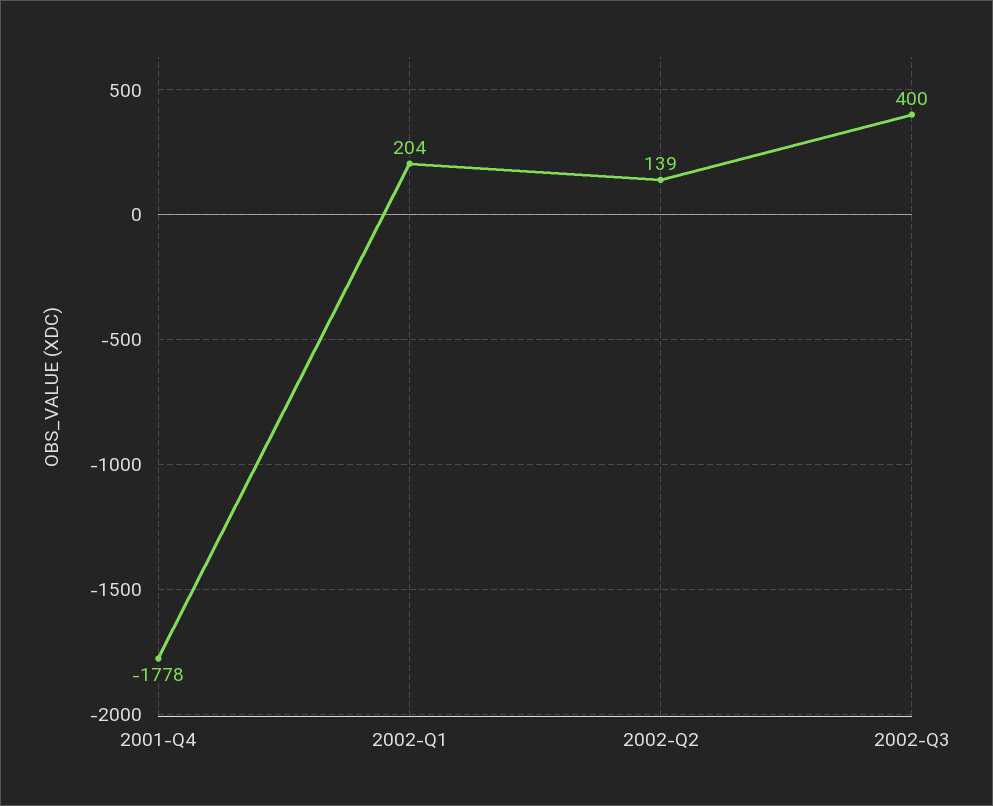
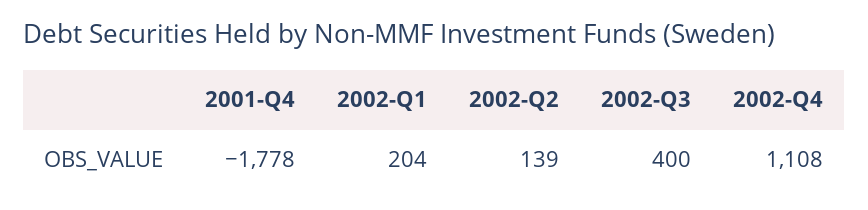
2002-Q4: none -> 1108

